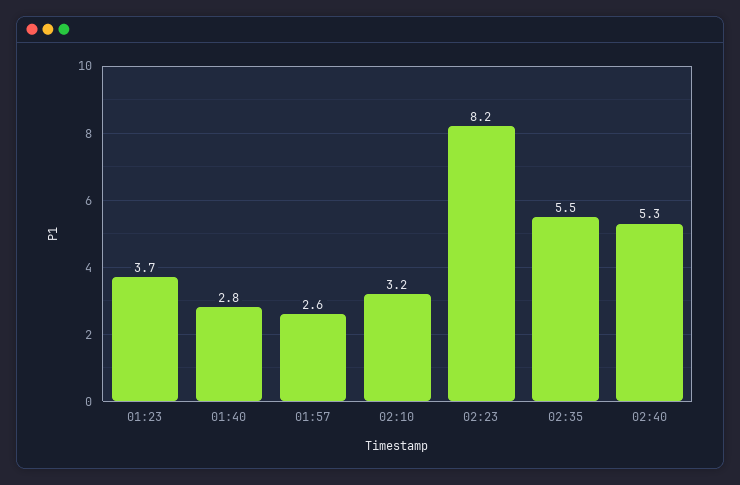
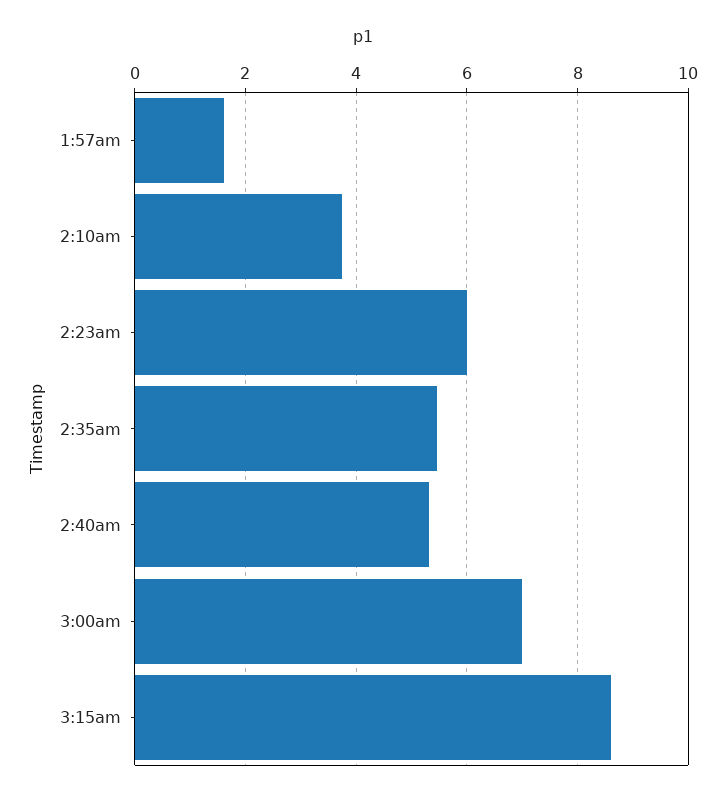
01:23: 3.7 -> none
01:40: 2.8 -> none
01:57: 2.6 -> 1.6
02:10: 3.2 -> 3.8
02:23: 8.2 -> 6
3:00am: none -> 7
3:15am: none -> 8.6

